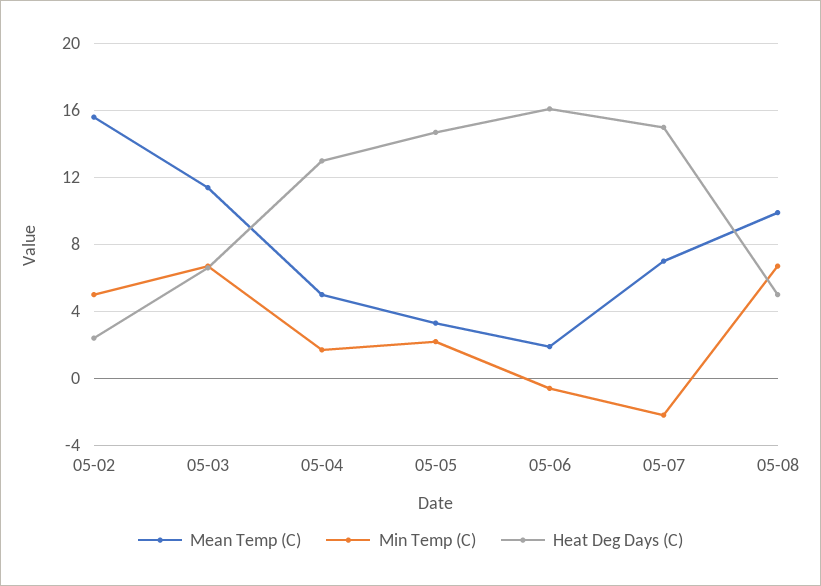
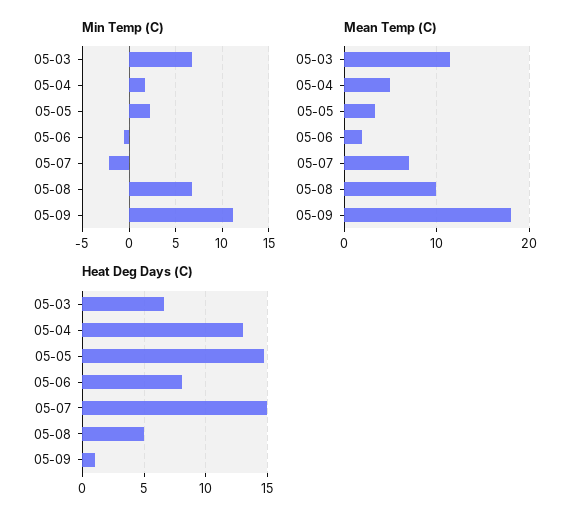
Mean Temp (C), 05-02: 15.5 -> none
Min Temp (C), 05-02: 5 -> none
Heat Deg Days (C), 05-02: 2.5 -> none
Heat Deg Days (C), 05-06: 16 -> 8
Min Temp (C), 05-09: none -> 11
Mean Temp (C), 05-09: none -> 18
Heat Deg Days (C), 05-09: none -> 1

